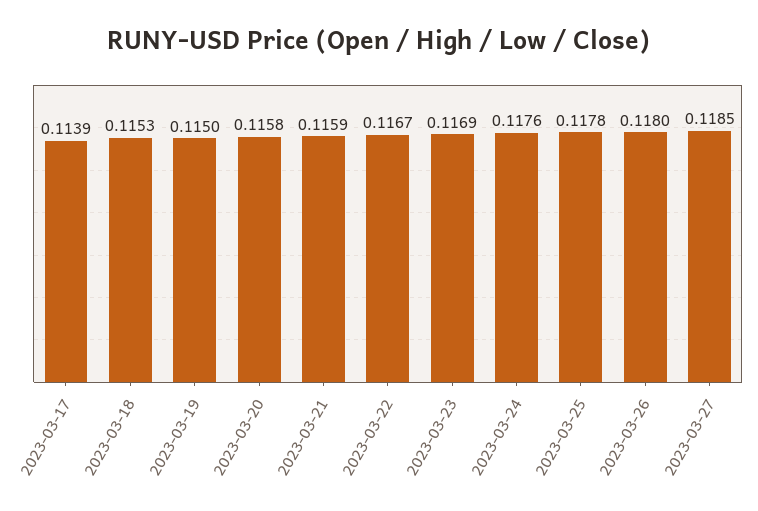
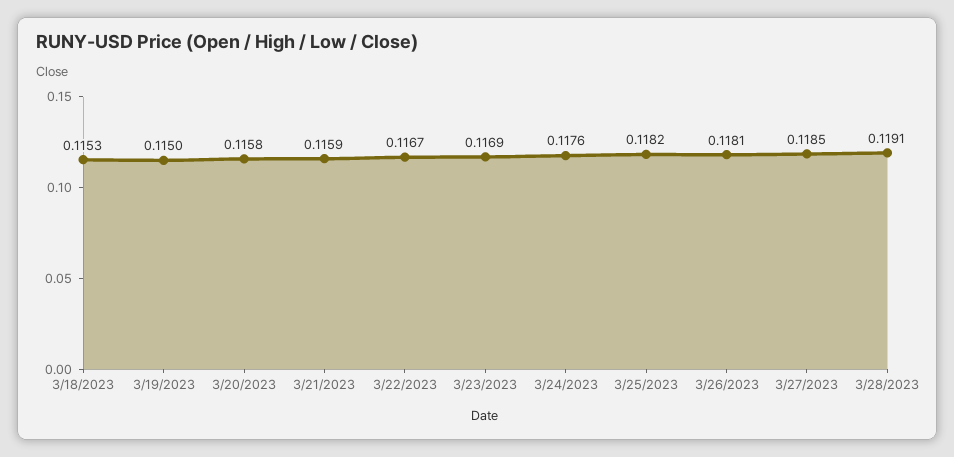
2023-03-17: 0.1139 -> none
2023-03-25: 0.1178 -> 0.1182
2023-03-26: 0.118 -> 0.1181
3/28/2023: none -> 0.1191

